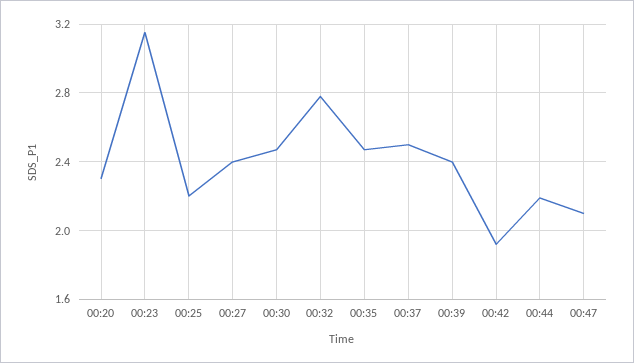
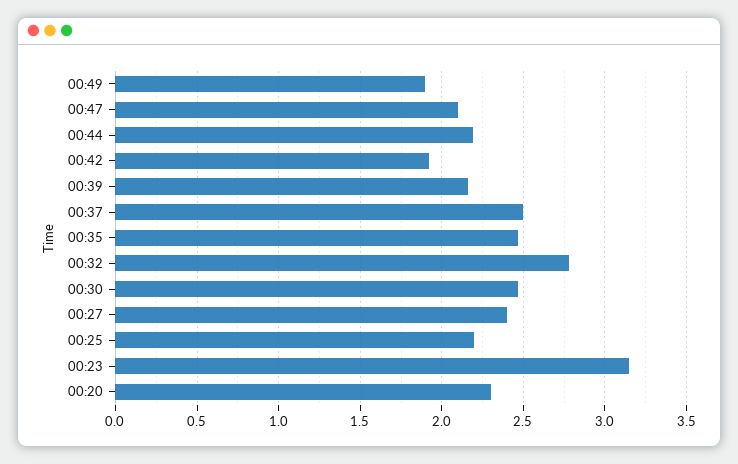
00:39: 2.4 -> 2.15
00:49: none -> 1.9

